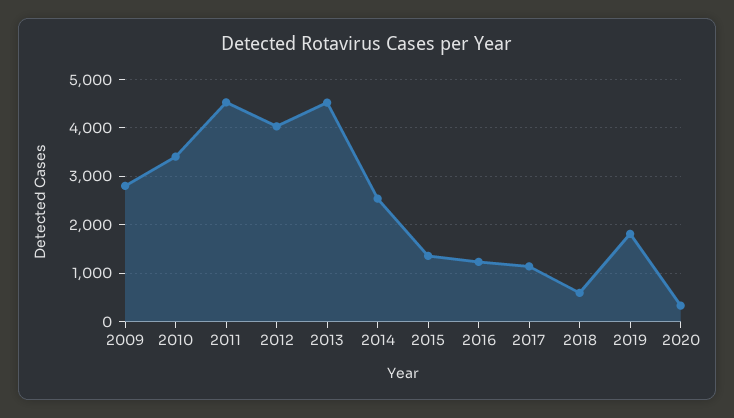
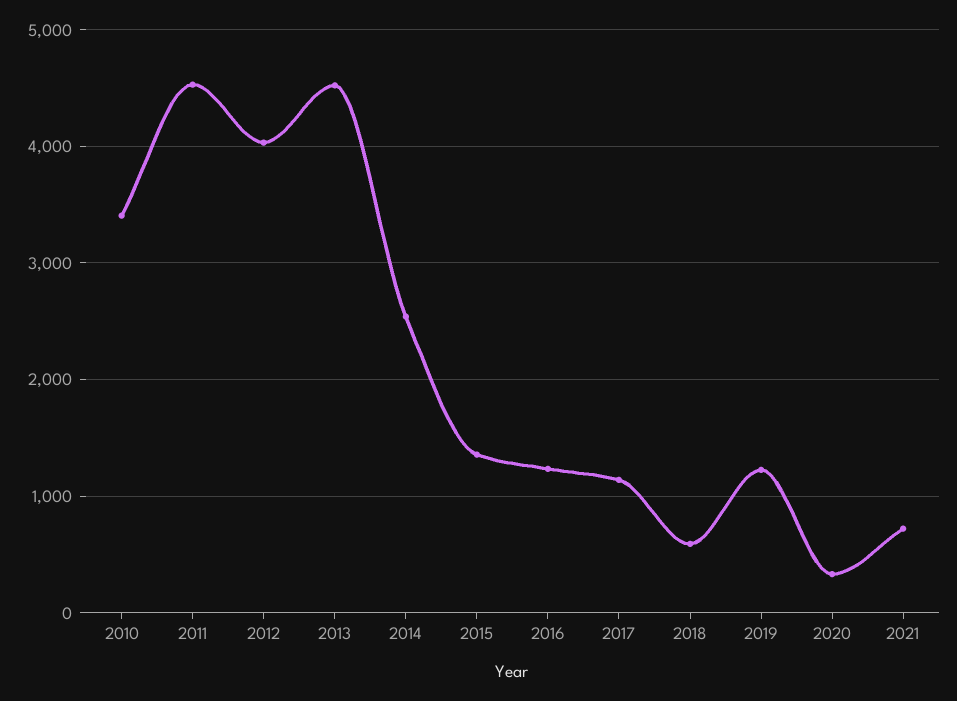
2009: 2800 -> none
2019: 1800 -> 1200
2021: none -> 700

